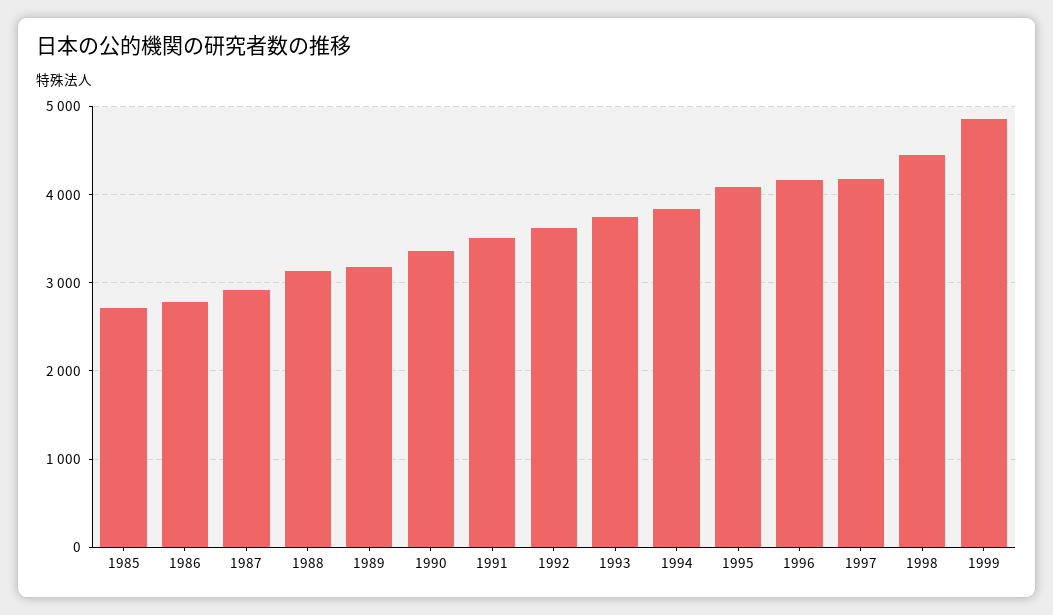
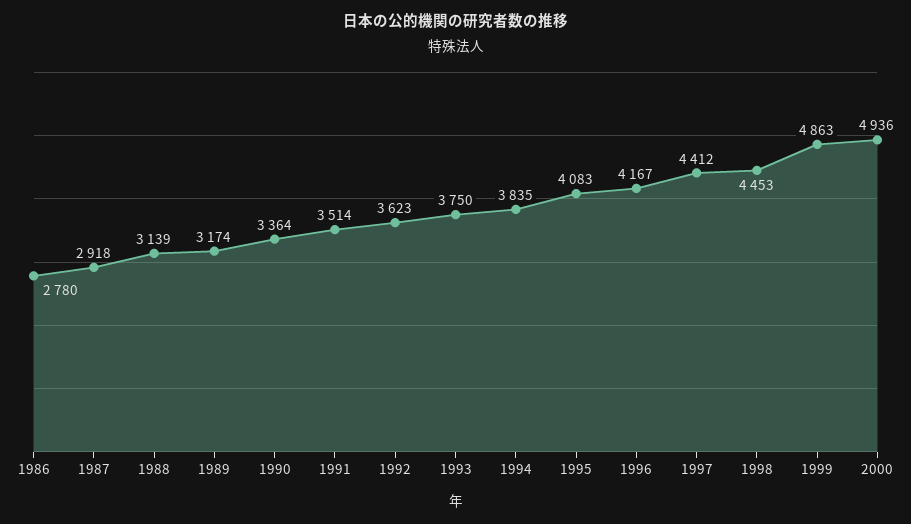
1985: 2700 -> none
1997: 4200 -> 4412
2000: none -> 4936

